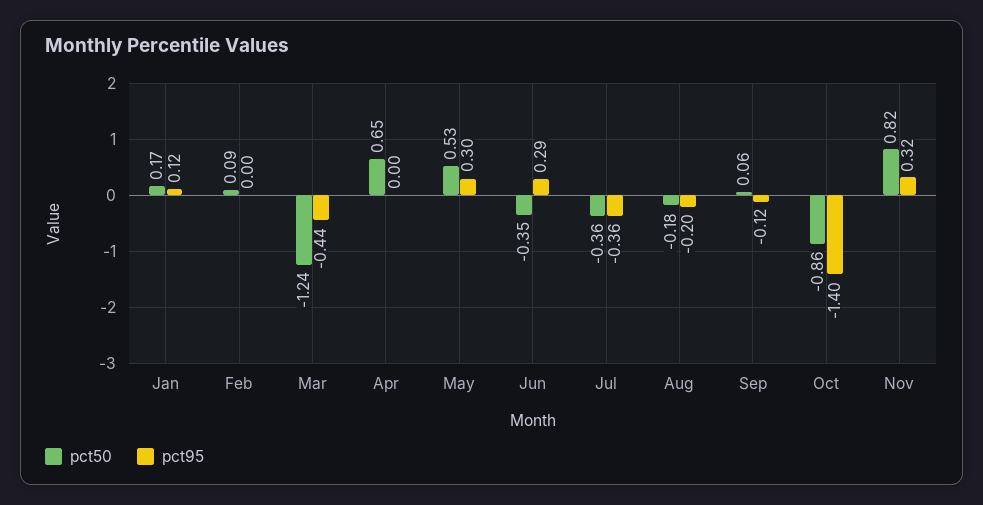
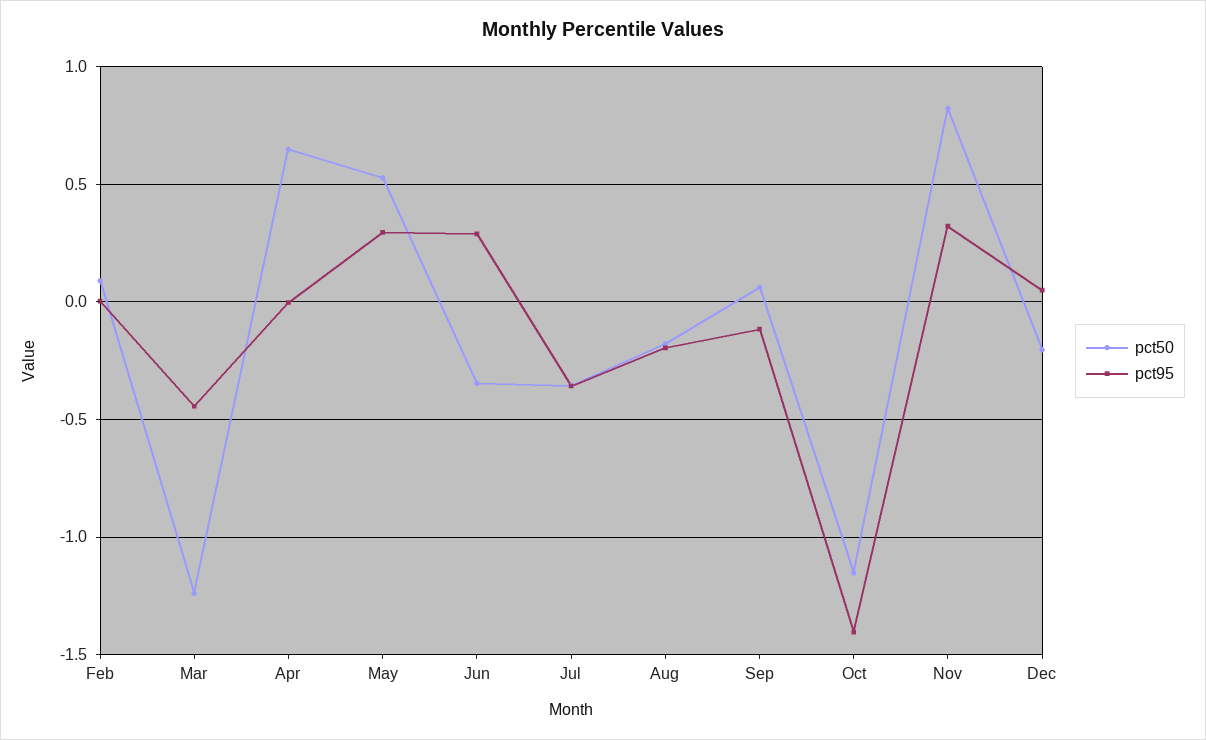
pct50, Jan: 0.17 -> none
pct95, Jan: 0.12 -> none
pct50, Oct: -0.86 -> -1.15
pct50, Dec: none -> -0.2
pct95, Dec: none -> 0.05

